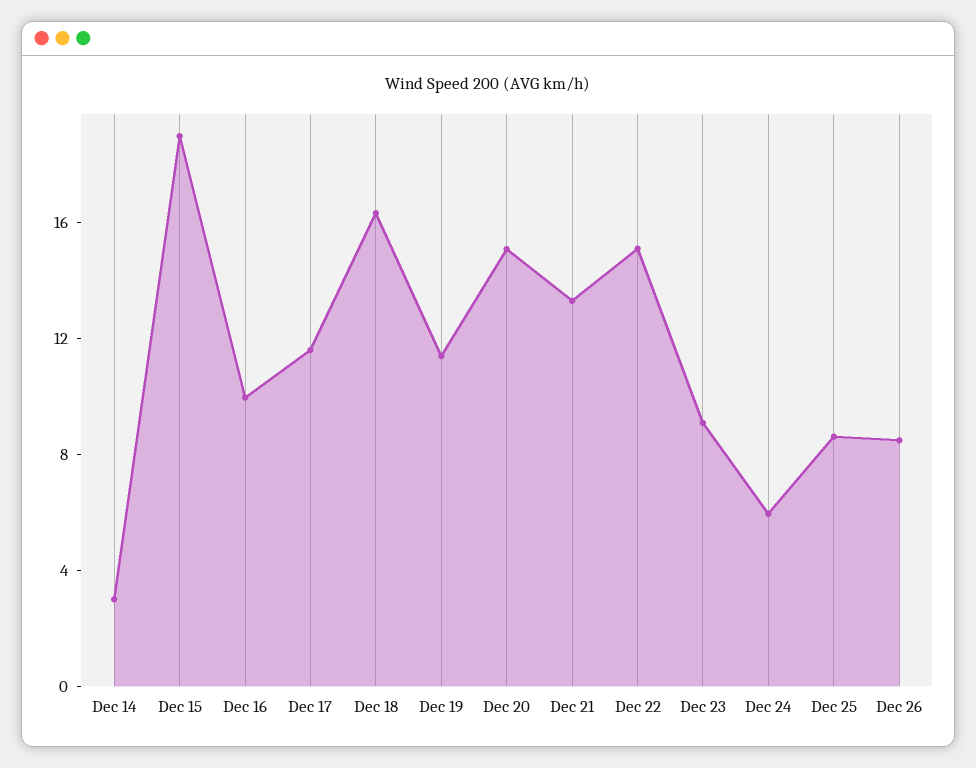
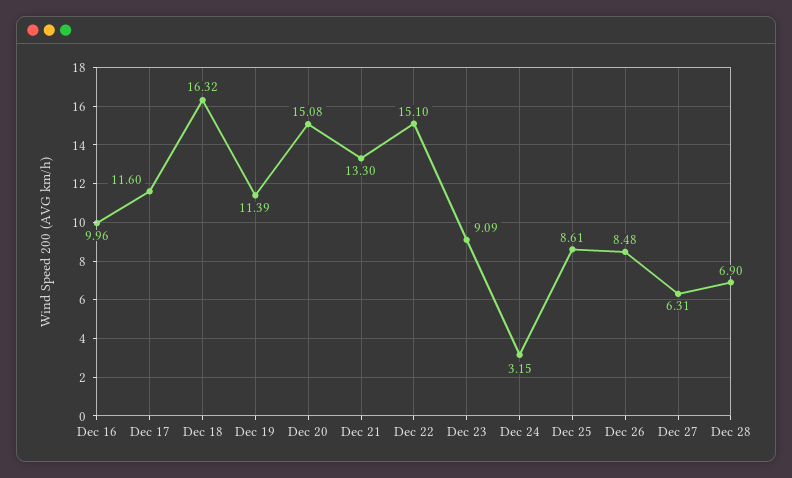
Dec 14: 3 -> none
Dec 15: 19 -> none
Dec 24: 6 -> 3.15
Dec 27: none -> 6.31
Dec 28: none -> 6.9

